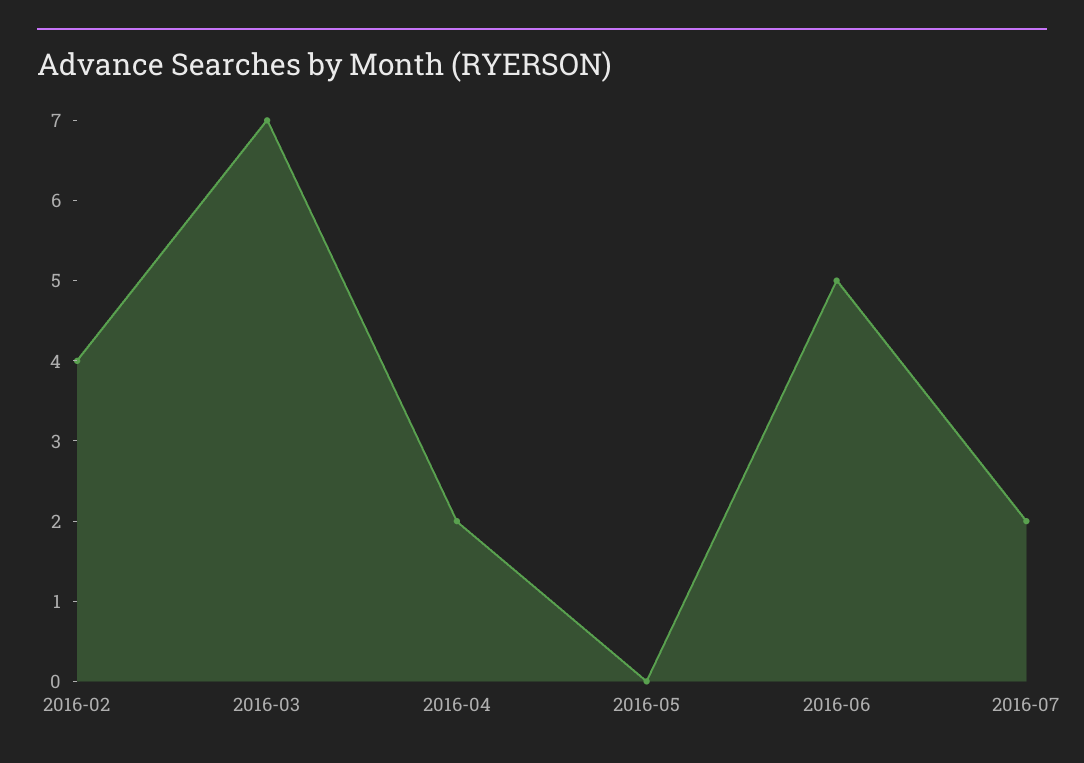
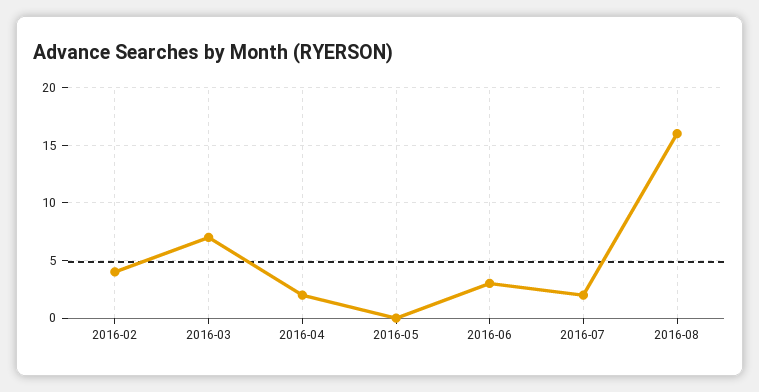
2016-06: 5 -> 3
2016-08: none -> 16

